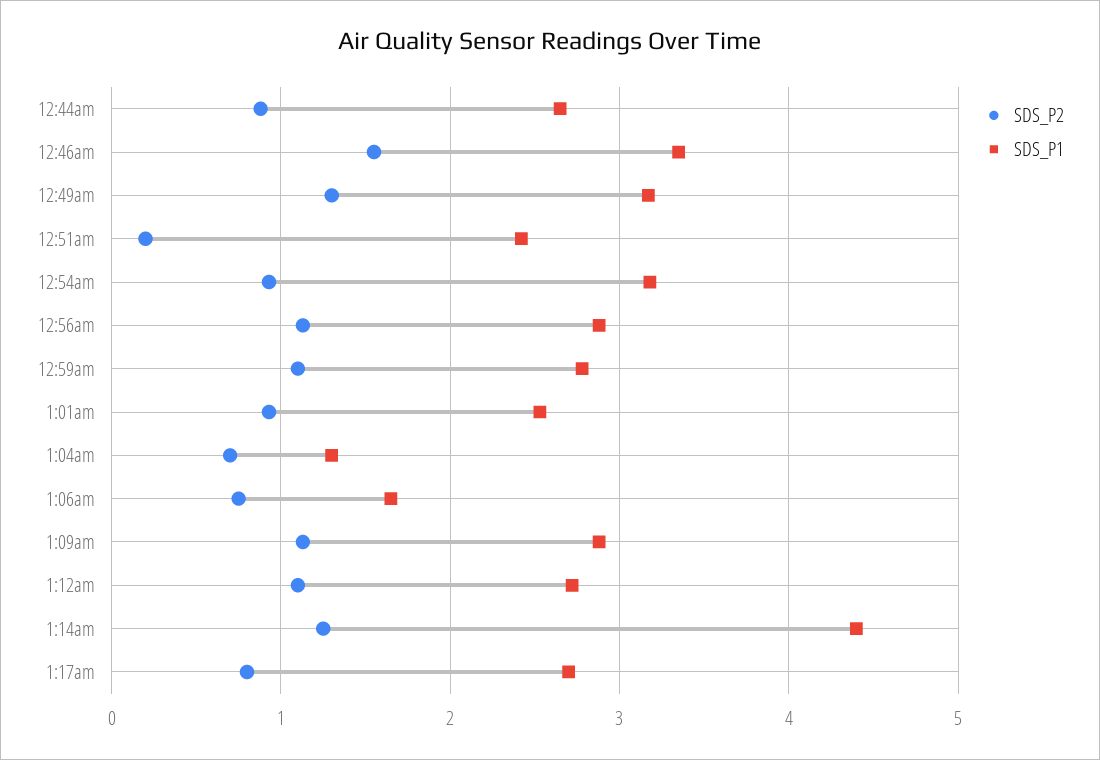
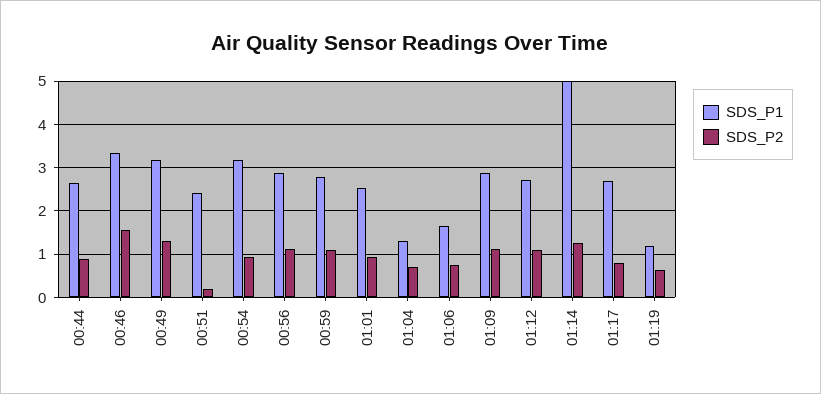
SDS_P1, 1:14am: 4.4 -> 5
SDS_P1, 01:19: none -> 1.2
SDS_P2, 01:19: none -> 0.6

